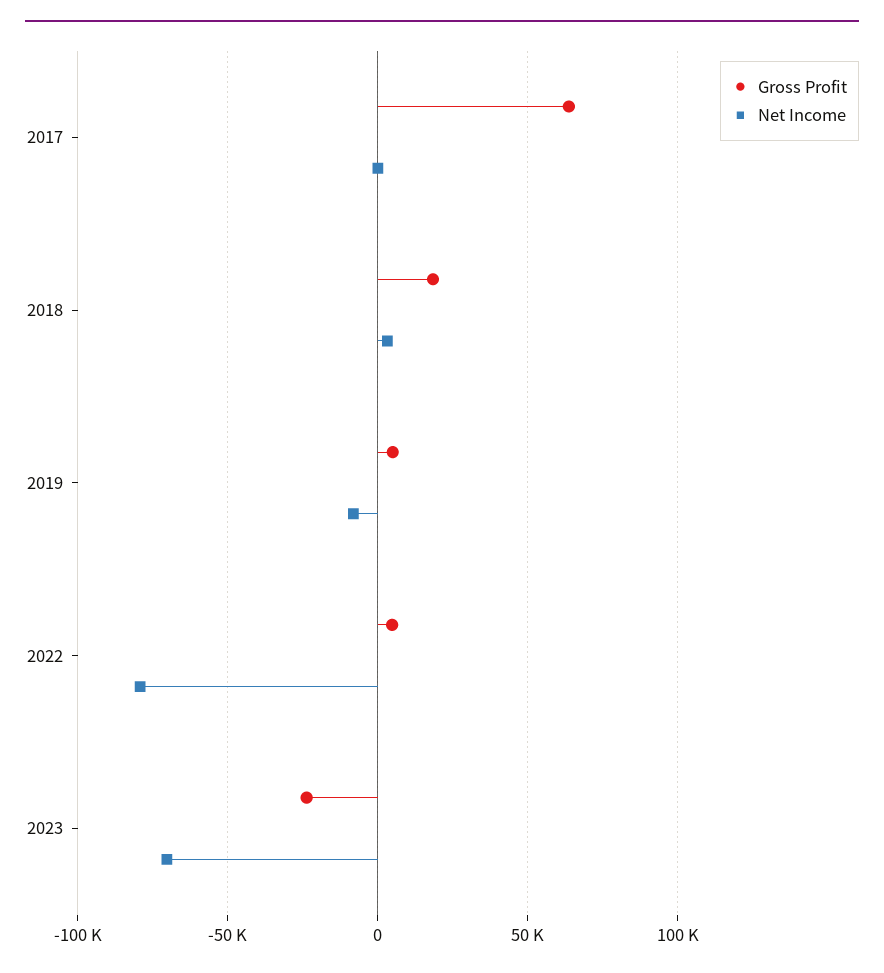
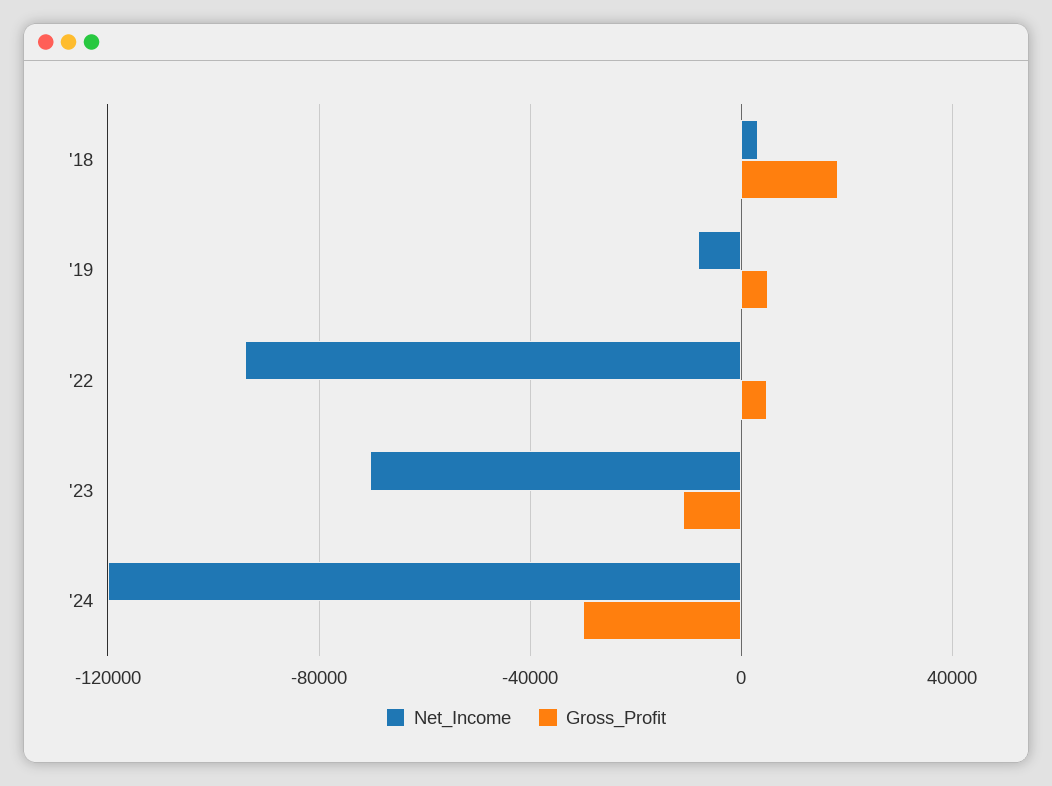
Gross Profit, 2017: 65000 -> none
Net Income, 2017: 0 -> none
Net Income, 2022: -80000 -> -95000
Gross Profit, 2023: -25000 -> -10000
Net Income, '24: none -> -120000
Gross Profit, '24: none -> -30000

